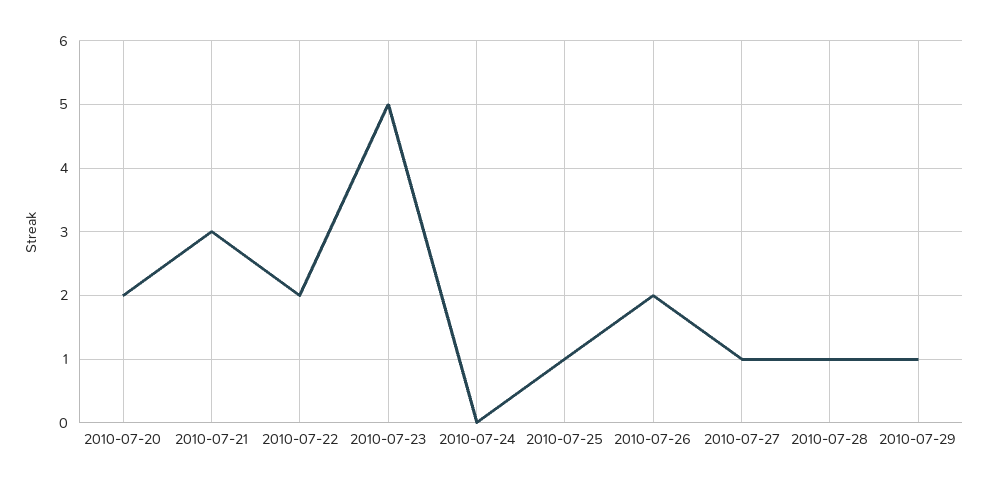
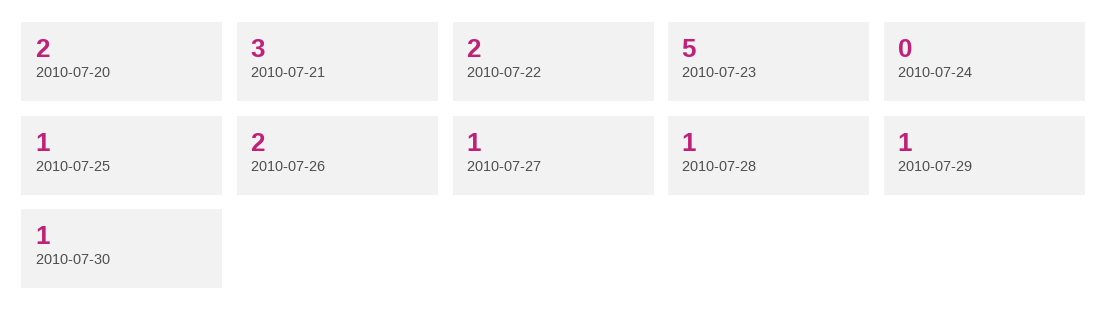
2010-07-30: none -> 1

